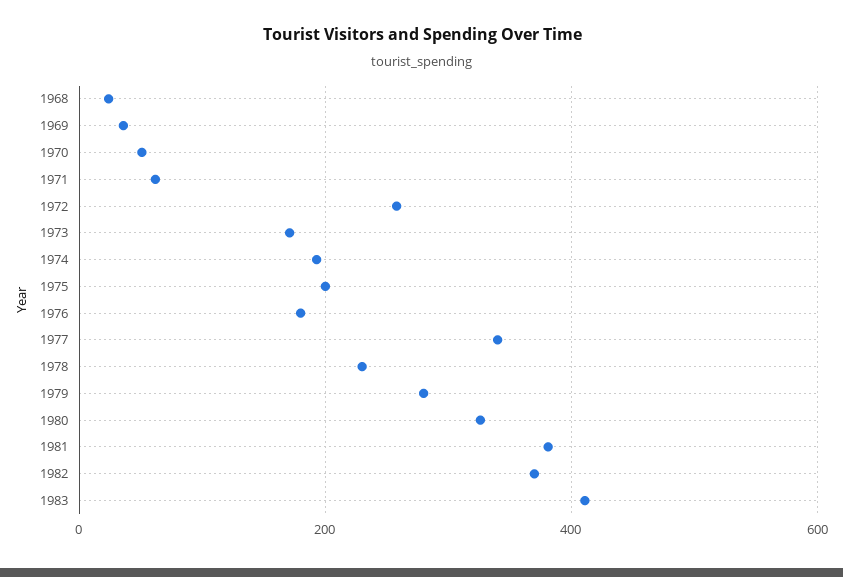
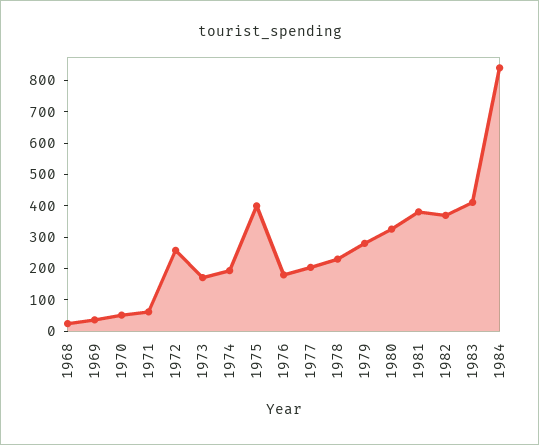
1975: 200 -> 400
1977: 340 -> 200
1984: none -> 850

